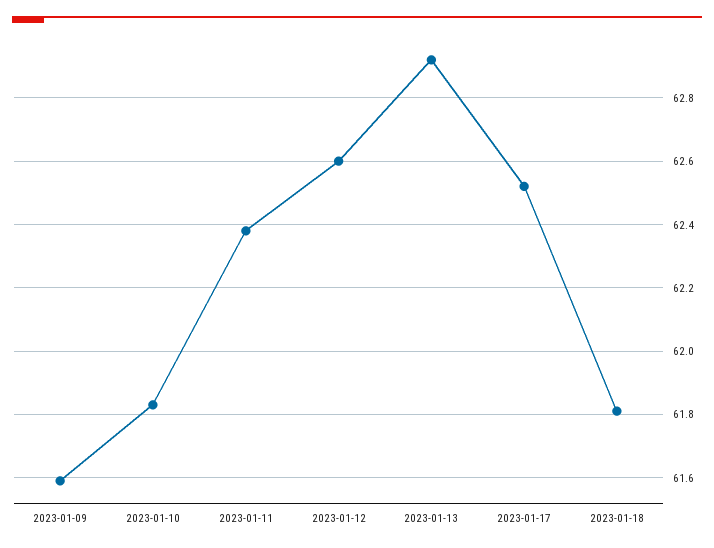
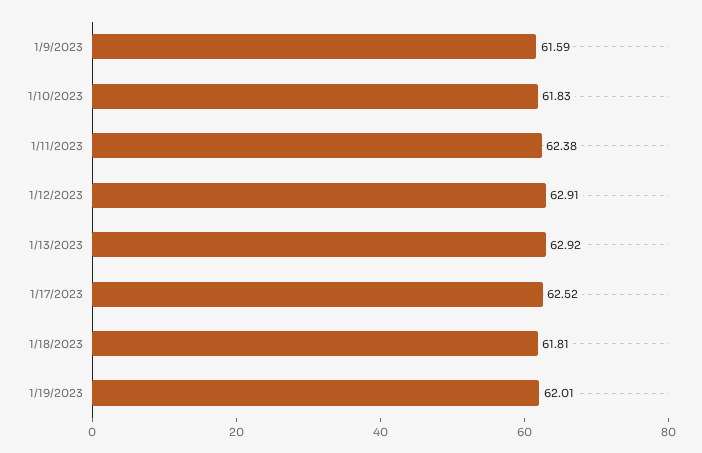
2023-01-12: 62.6 -> 62.91
1/19/2023: none -> 62.01

